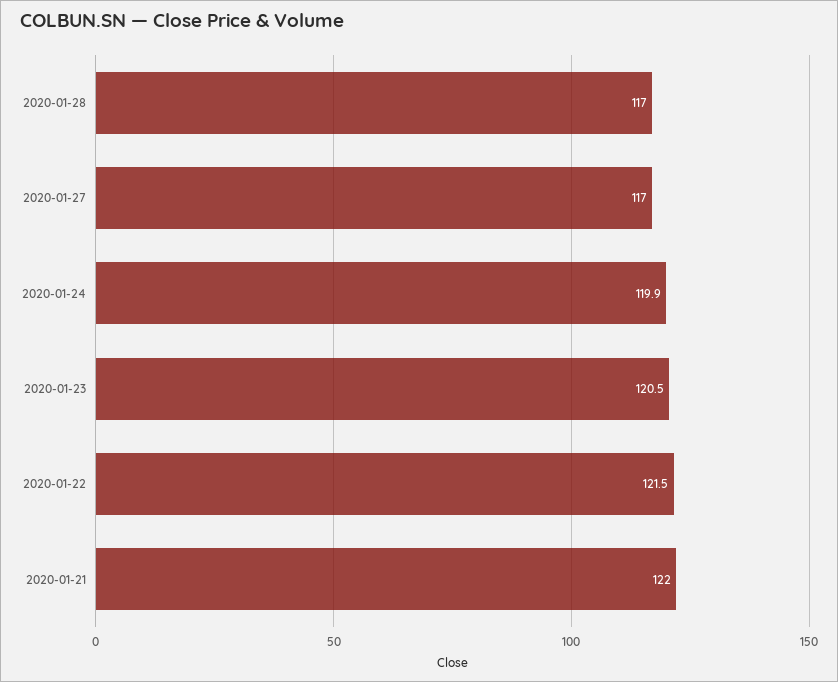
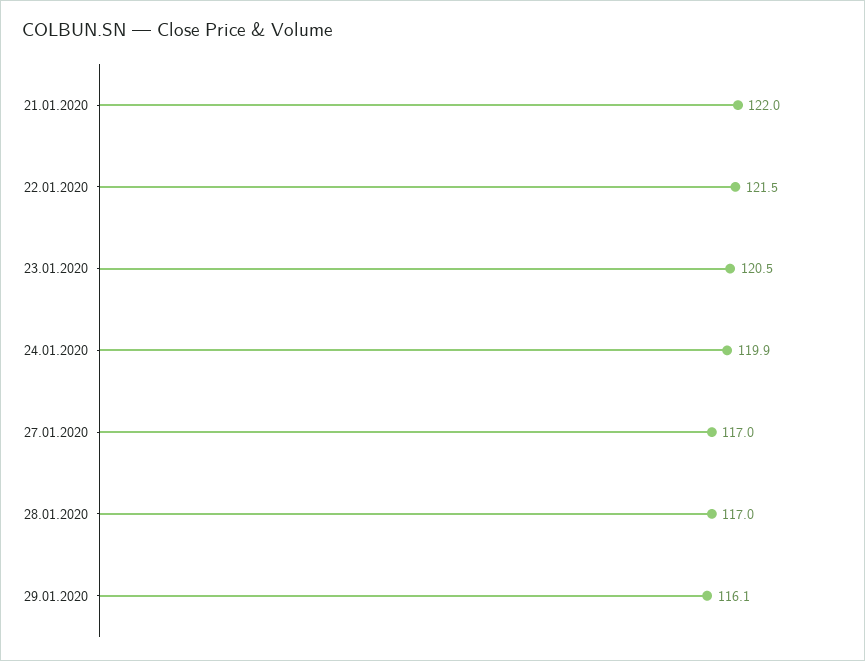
29.01.2020: none -> 116.1

